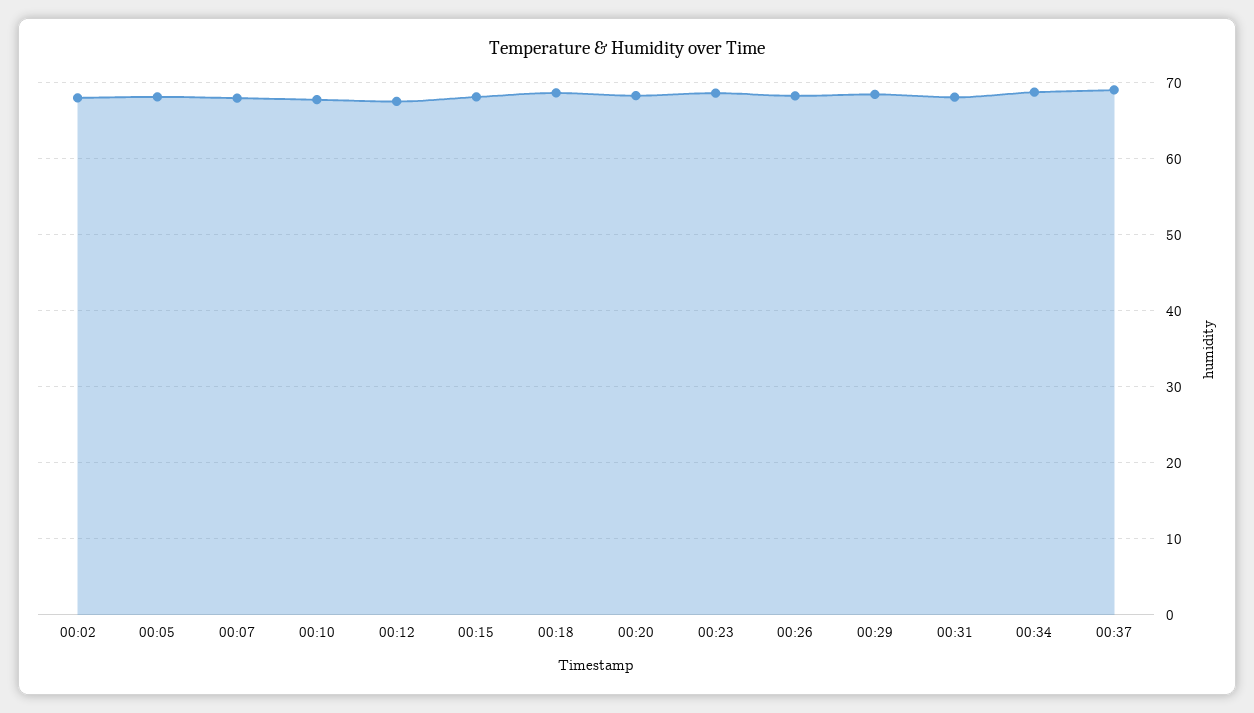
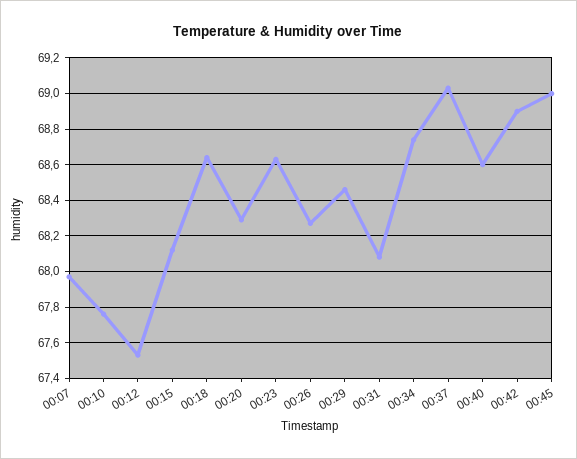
00:02: 68 -> none
00:05: 68 -> none
00:40: none -> 68.6
00:42: none -> 68.9
00:45: none -> 69

